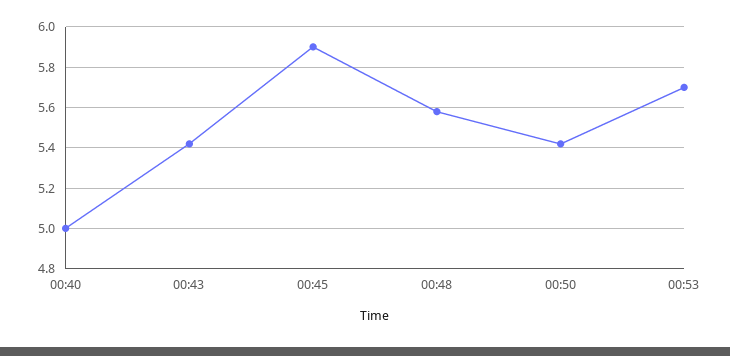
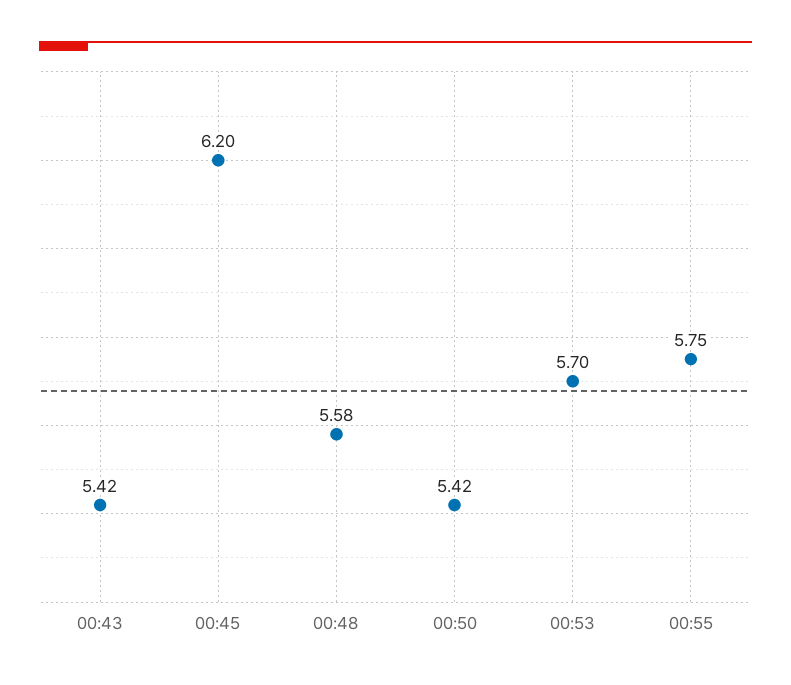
00:40: 5 -> none
00:45: 5.9 -> 6.2
00:55: none -> 5.75

